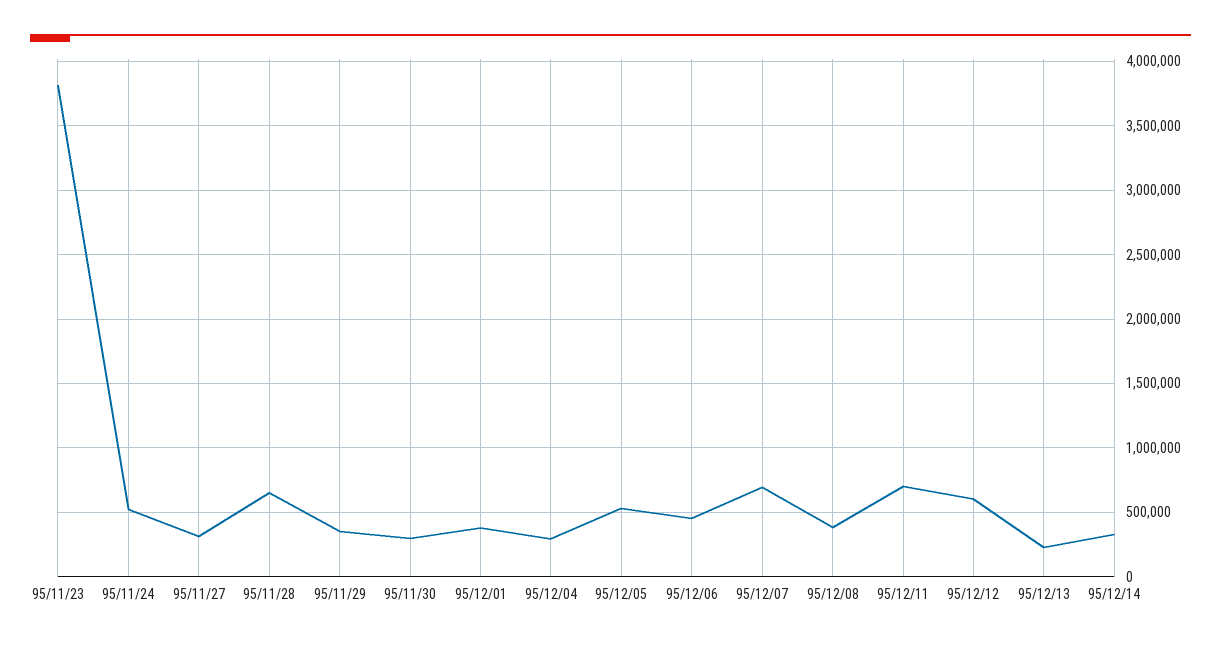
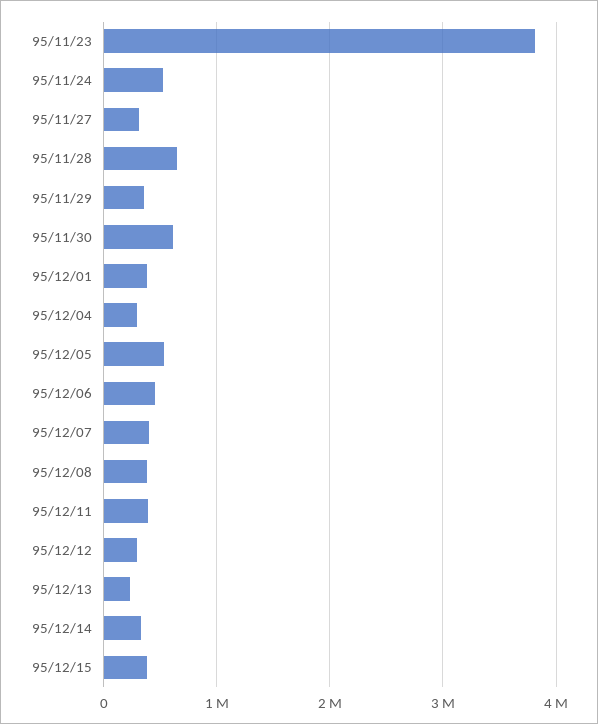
95/11/30: 300000 -> 600000
95/12/07: 700000 -> 400000
95/12/11: 700000 -> 400000
95/12/12: 600000 -> 300000
95/12/15: none -> 400000

